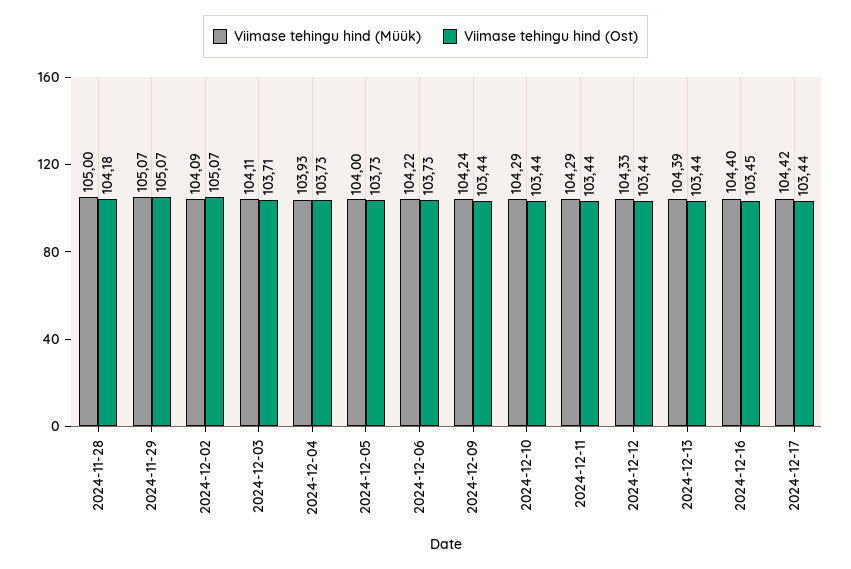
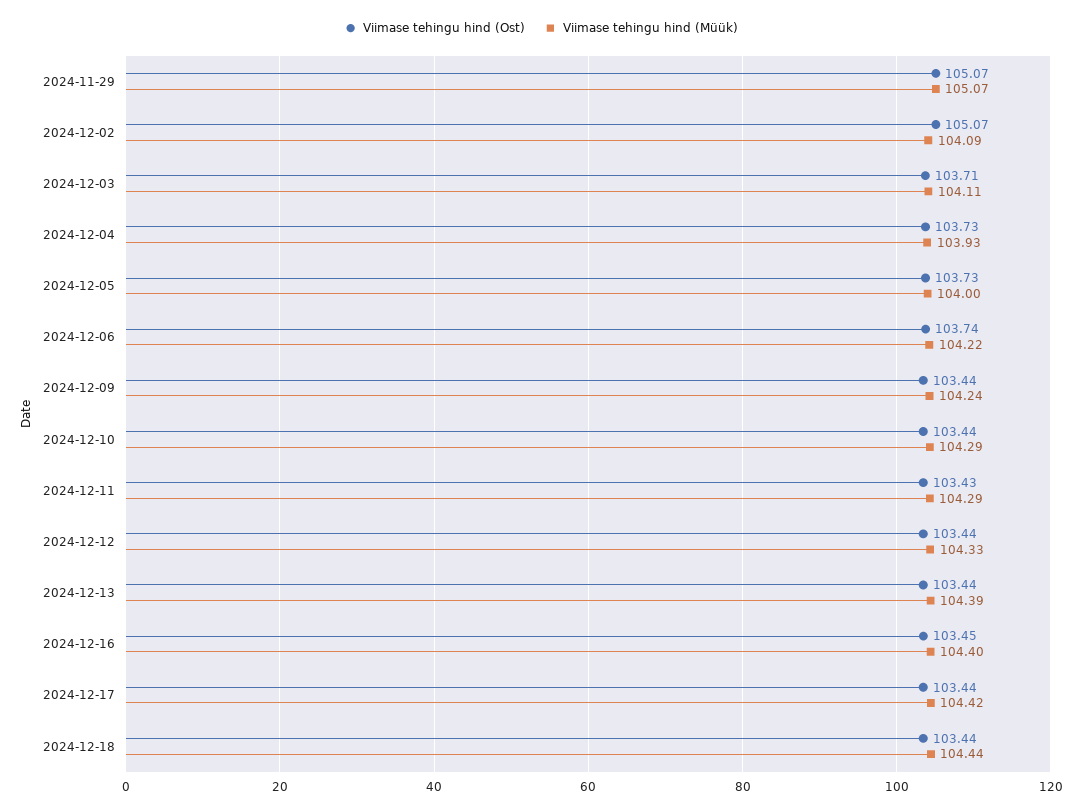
Viimase tehingu hind (Müük), 2024-11-28: 105 -> none
Viimase tehingu hind (Ost), 2024-11-28: 104.18 -> none
Viimase tehingu hind (Ost), 2024-12-06: 103.73 -> 103.74
Viimase tehingu hind (Ost), 2024-12-11: 103.44 -> 103.43
Viimase tehingu hind (Ost), 2024-12-18: none -> 103.44
Viimase tehingu hind (Müük), 2024-12-18: none -> 104.44

